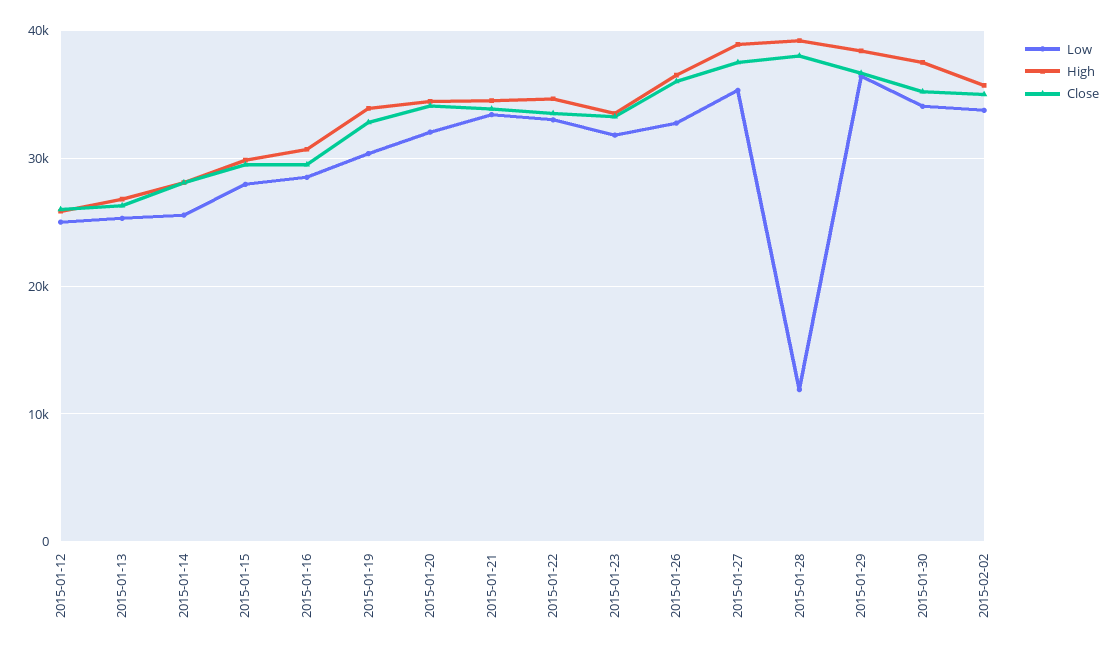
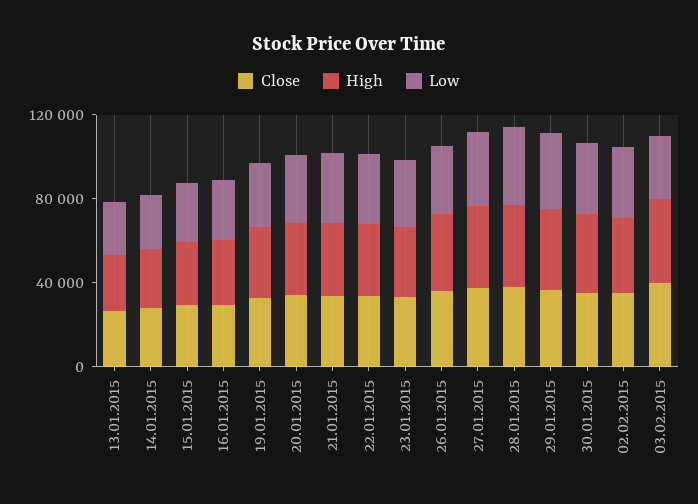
Low, 2015-01-12: 25000 -> none
High, 2015-01-12: 26000 -> none
Close, 2015-01-12: 26000 -> none
Low, 2015-01-28: 12000 -> 40000
Close, 03.02.2015: none -> 40000
High, 03.02.2015: none -> 40000
Low, 03.02.2015: none -> 30000

